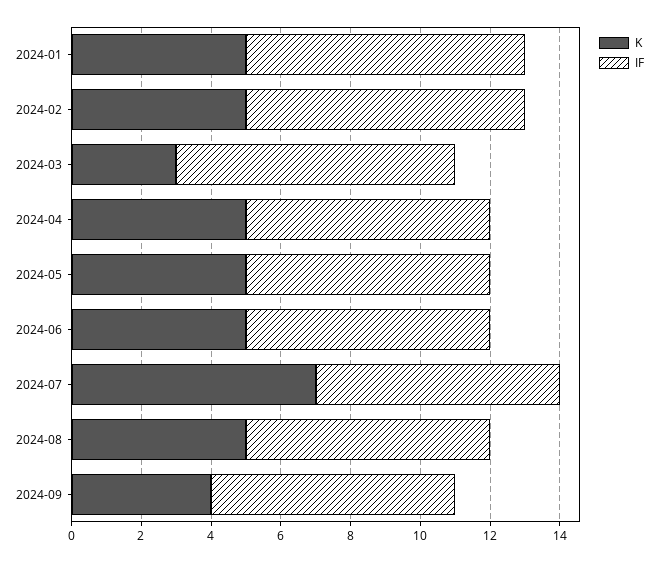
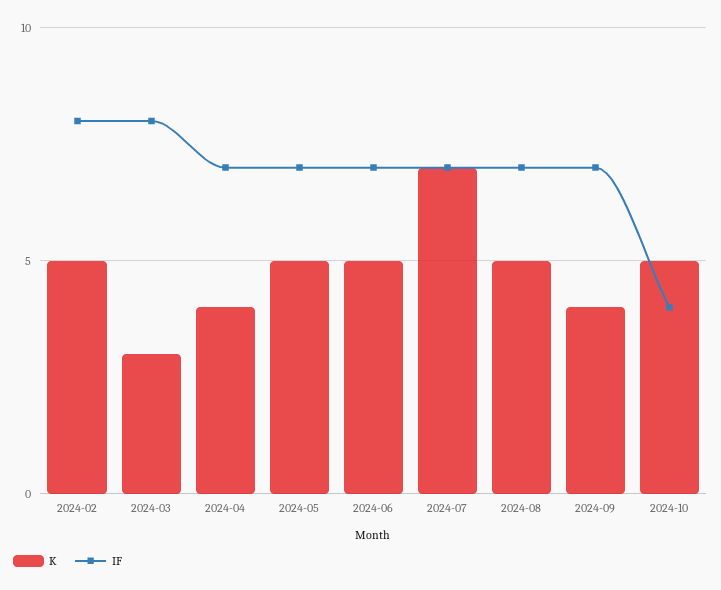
K, 2024-01: 5 -> none
IF, 2024-01: 8 -> none
K, 2024-04: 5 -> 4
K, 2024-10: none -> 5
IF, 2024-10: none -> 4

